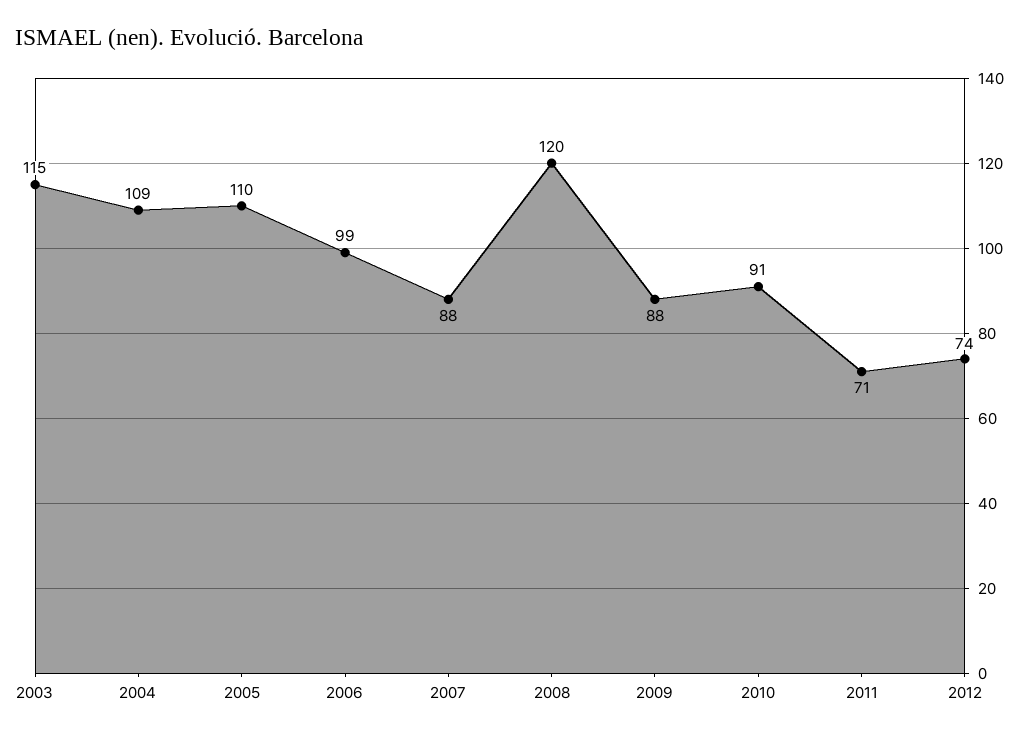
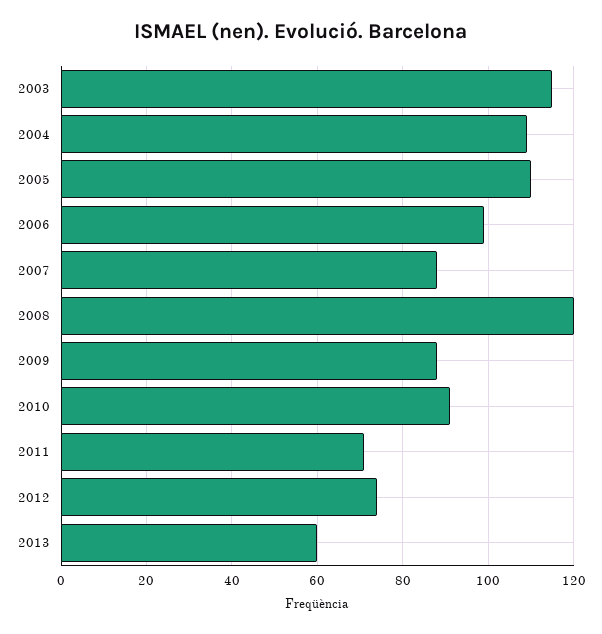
2013: none -> 60

